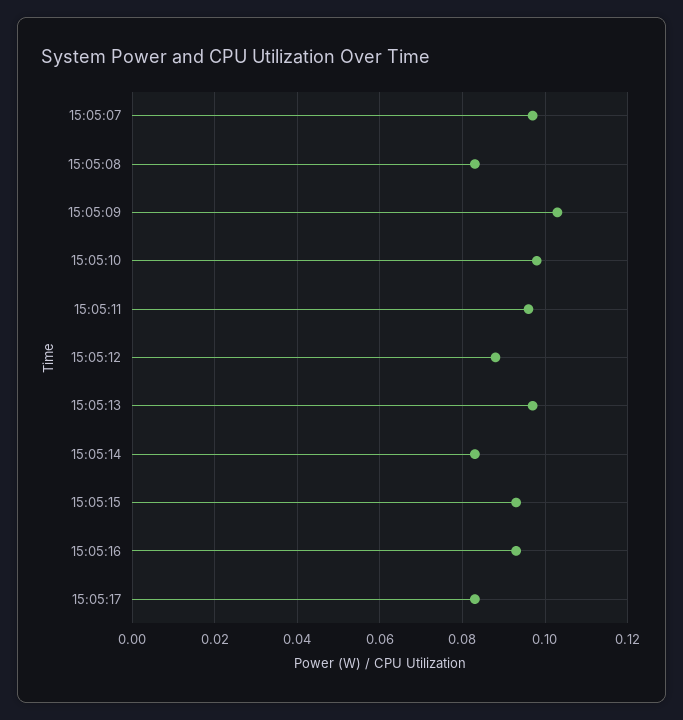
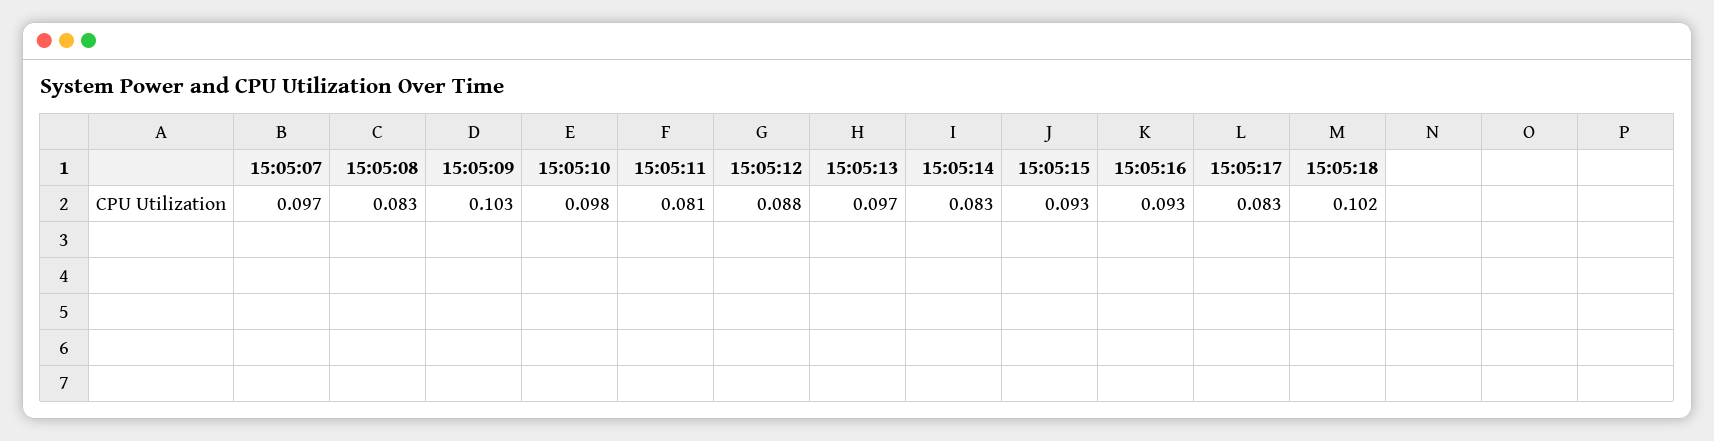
15:05:11: 0.095 -> 0.081
15:05:18: none -> 0.102

